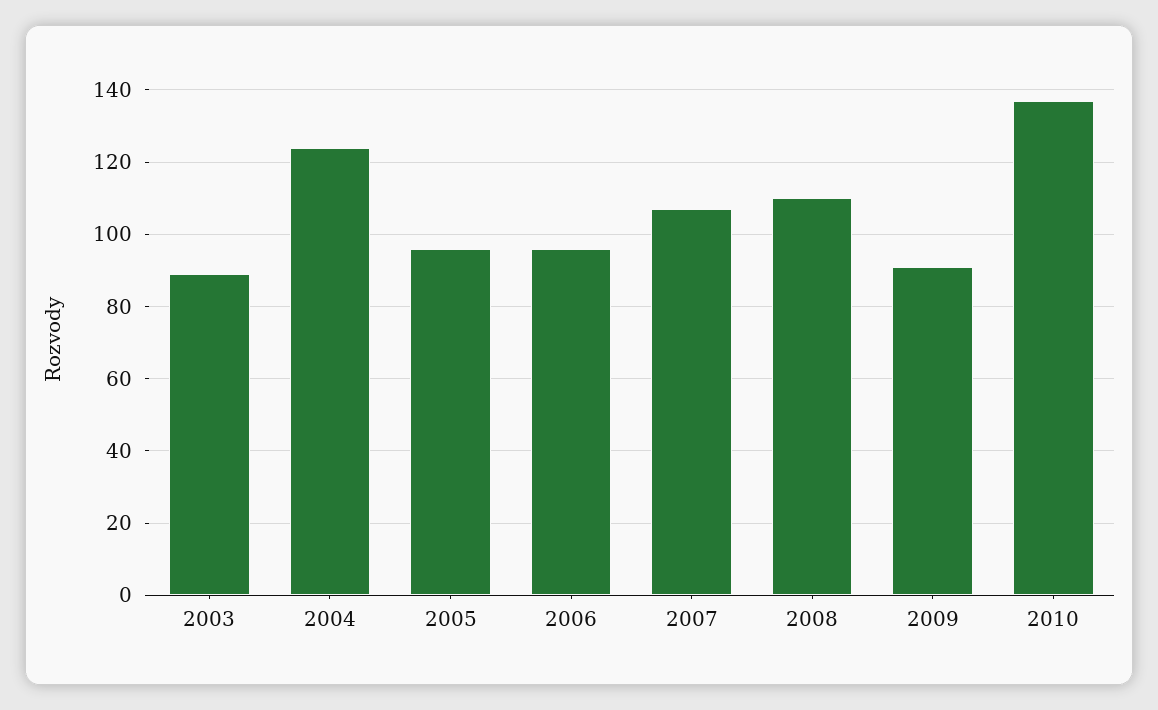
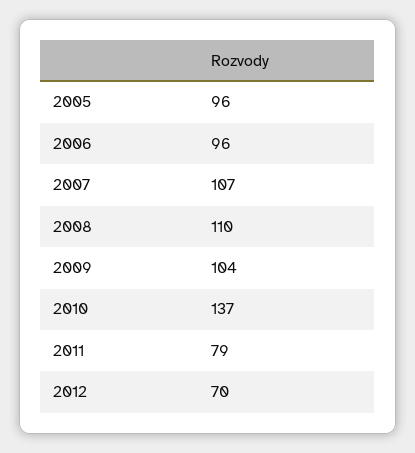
2003: 90 -> none
2004: 125 -> none
2009: 90 -> 104
2011: none -> 79
2012: none -> 70

